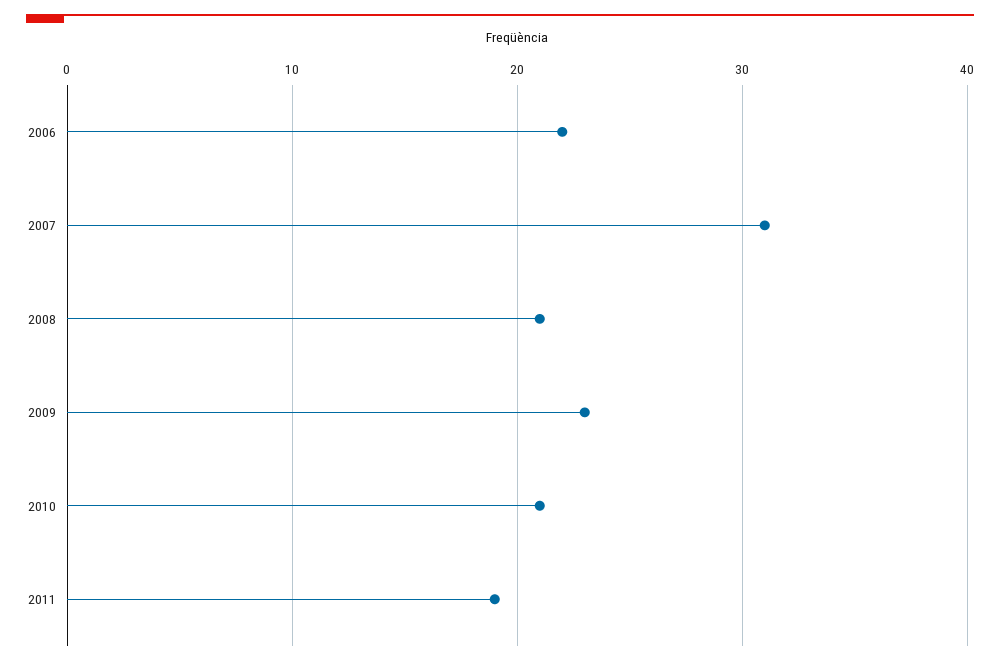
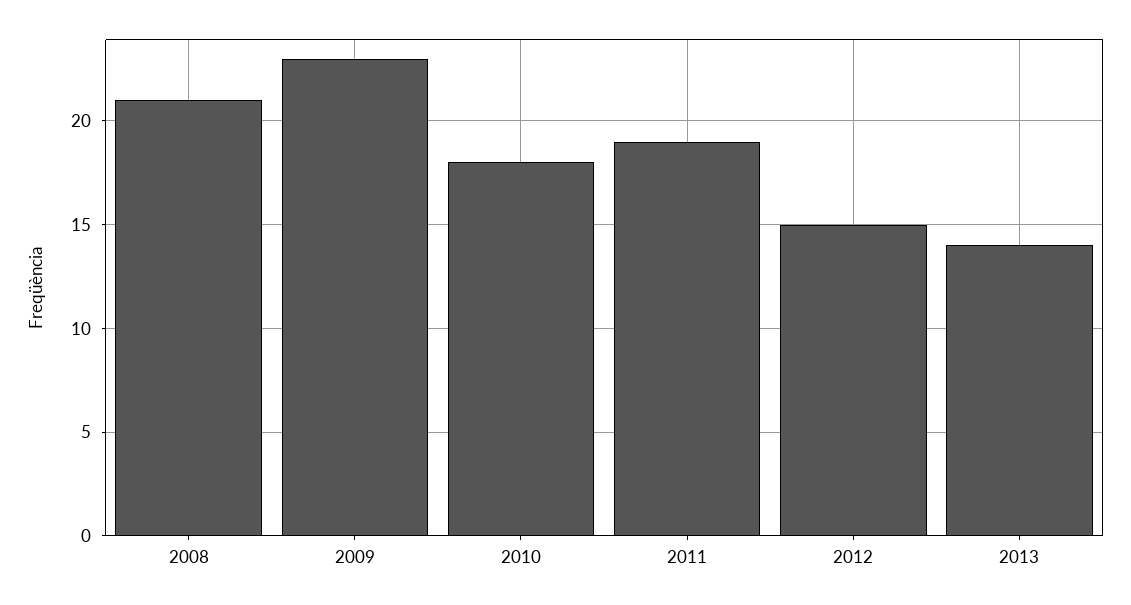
2006: 22 -> none
2007: 31 -> none
2010: 21 -> 18
2012: none -> 15
2013: none -> 14

